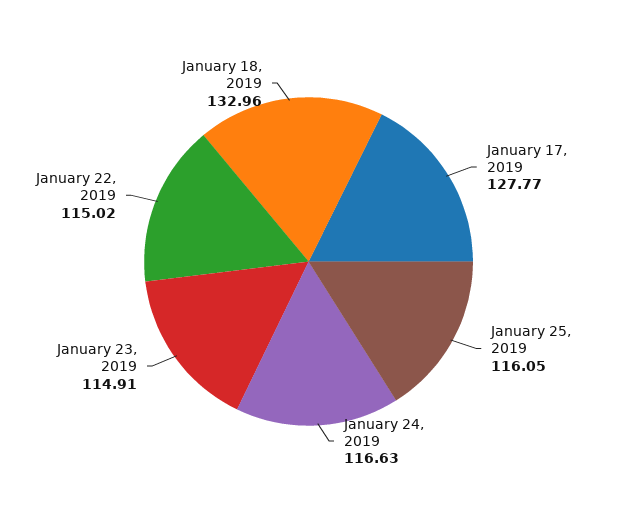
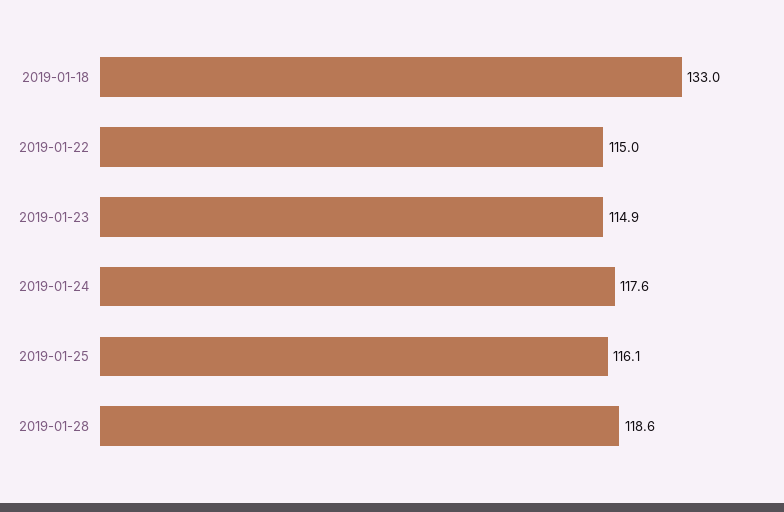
January 17, 2019: 127.77 -> none
January 24, 2019: 116.63 -> 117.6
2019-01-28: none -> 118.6

